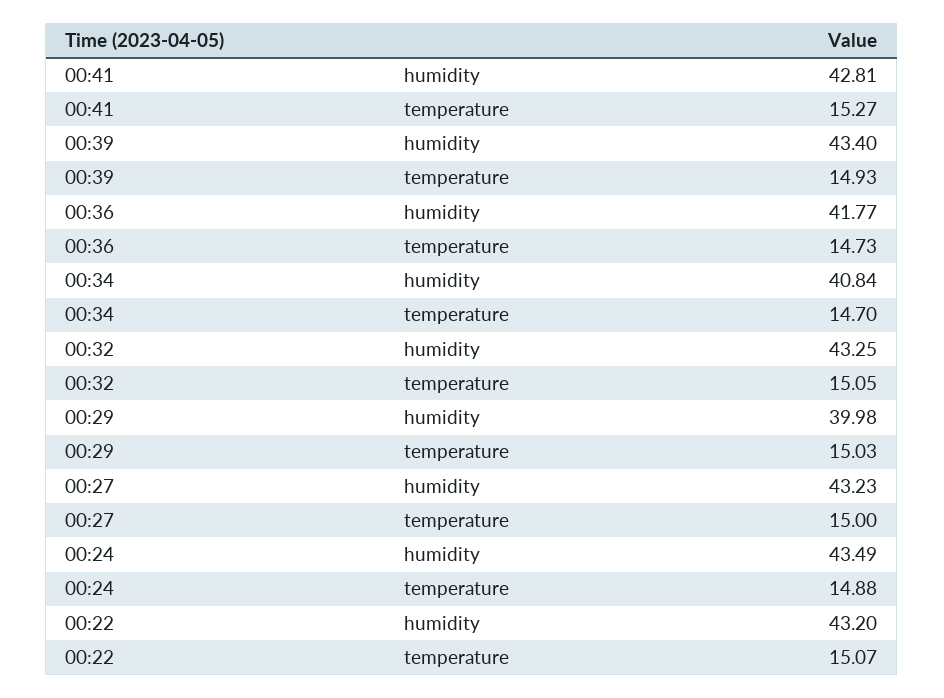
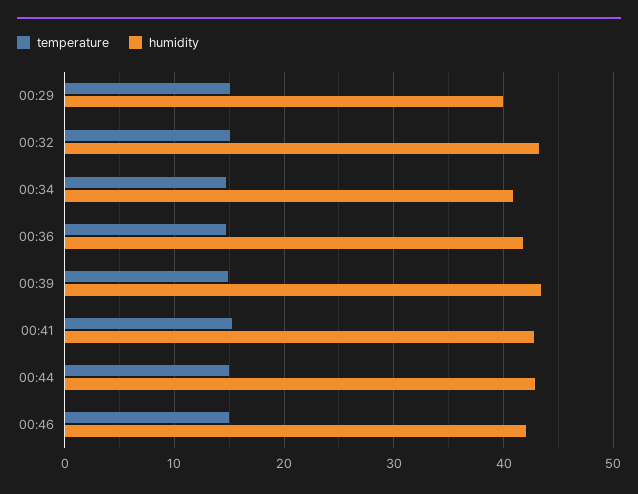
humidity, 00:27: 43.23 -> none
temperature, 00:27: 15 -> none
humidity, 00:24: 43.49 -> none
temperature, 00:24: 14.88 -> none
humidity, 00:22: 43.2 -> none
temperature, 00:22: 15.07 -> none
temperature, 00:44: none -> 15
humidity, 00:44: none -> 43
temperature, 00:46: none -> 15
humidity, 00:46: none -> 42

